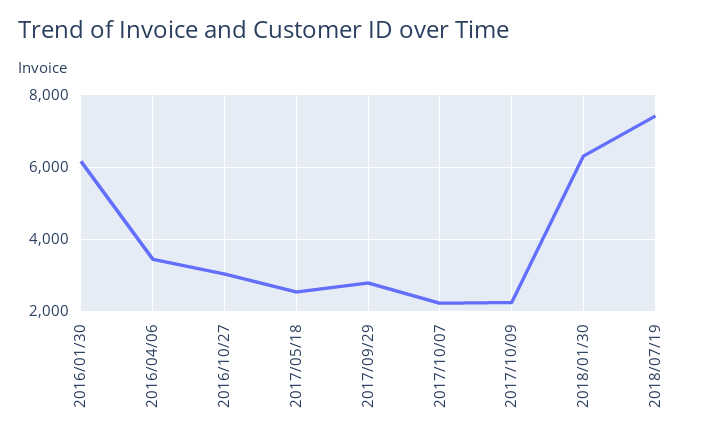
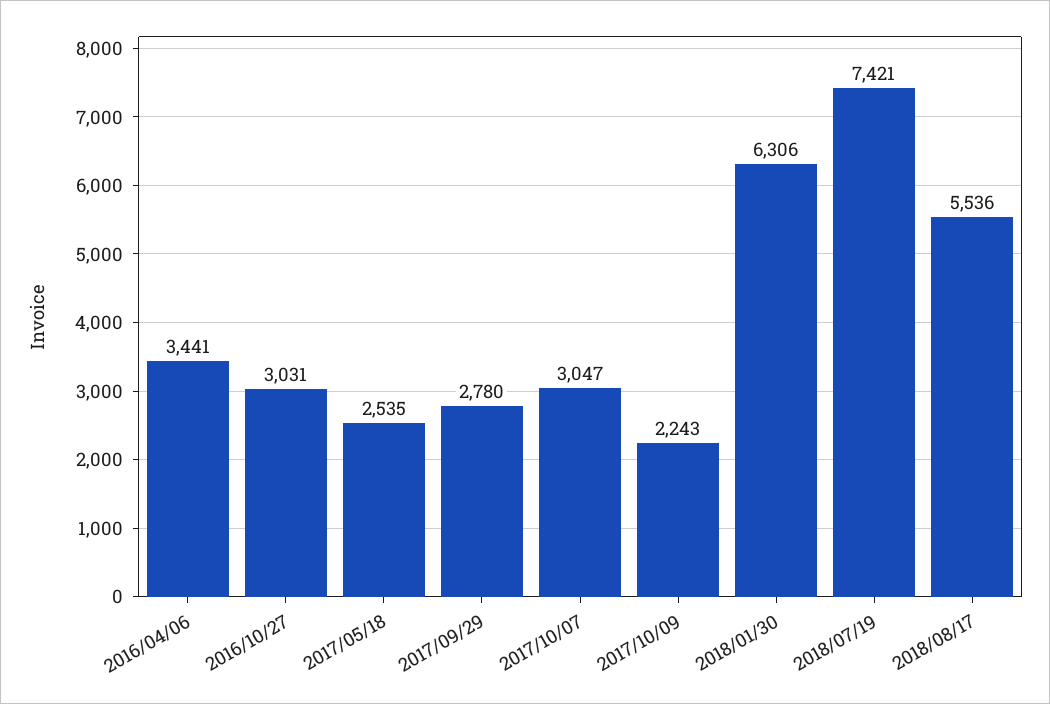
2016/01/30: 6200 -> none
2017/10/07: 2200 -> 3047
2018/08/17: none -> 5536

